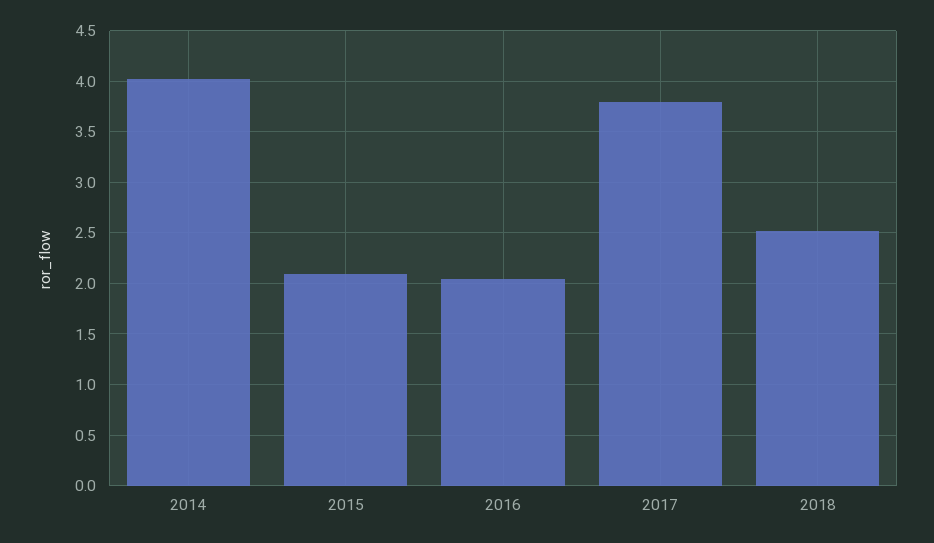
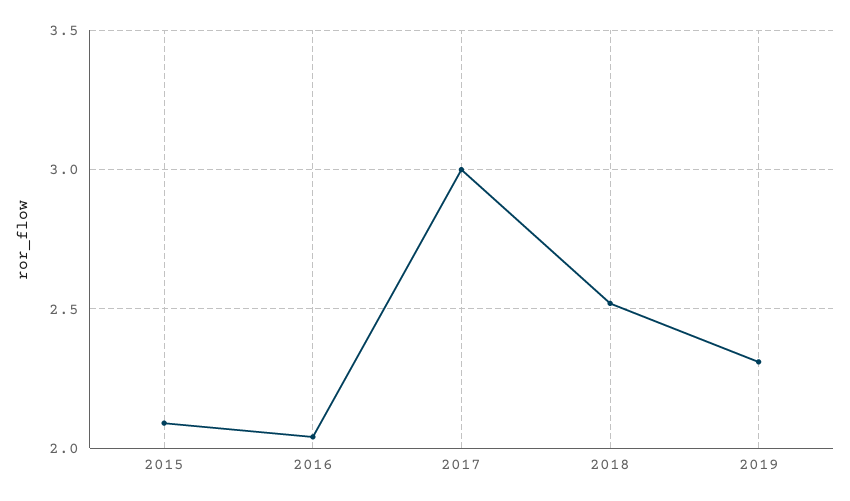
2014: 4 -> none
2017: 3.8 -> 3
2019: none -> 2.3

